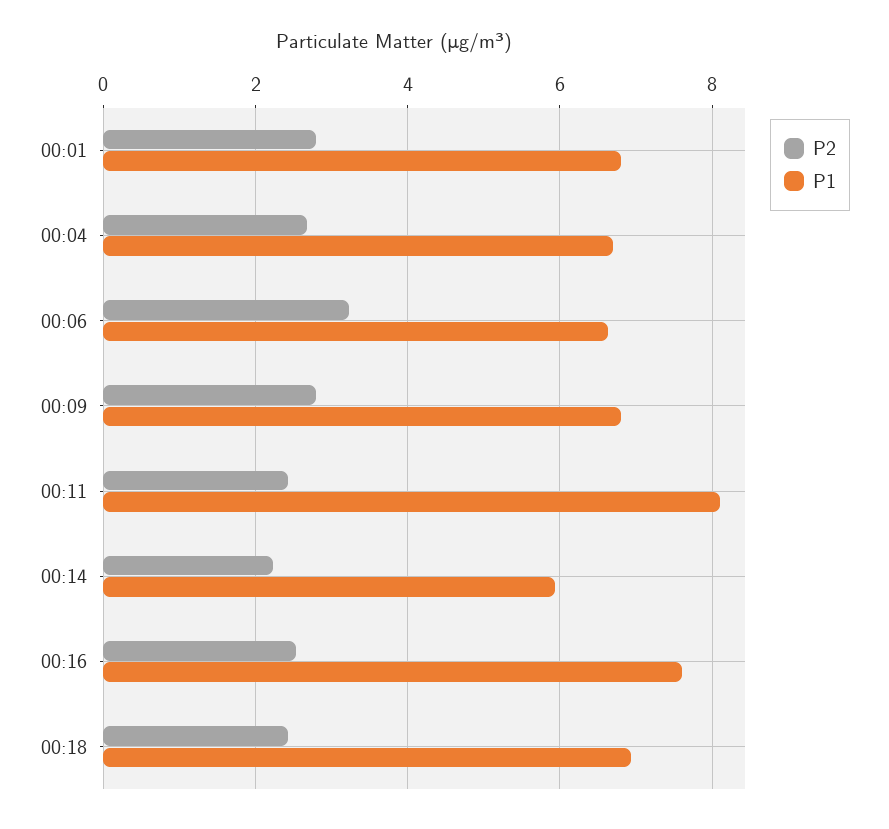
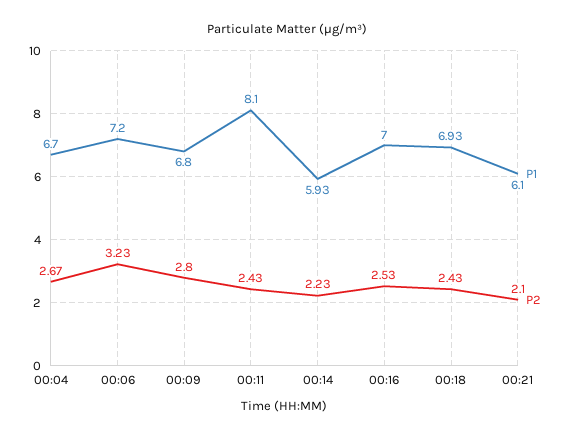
P2, 00:01: 2.8 -> none
P1, 00:01: 6.8 -> none
P1, 00:06: 6.6 -> 7.2
P1, 00:16: 7.6 -> 7
P1, 00:21: none -> 6.1
P2, 00:21: none -> 2.1

